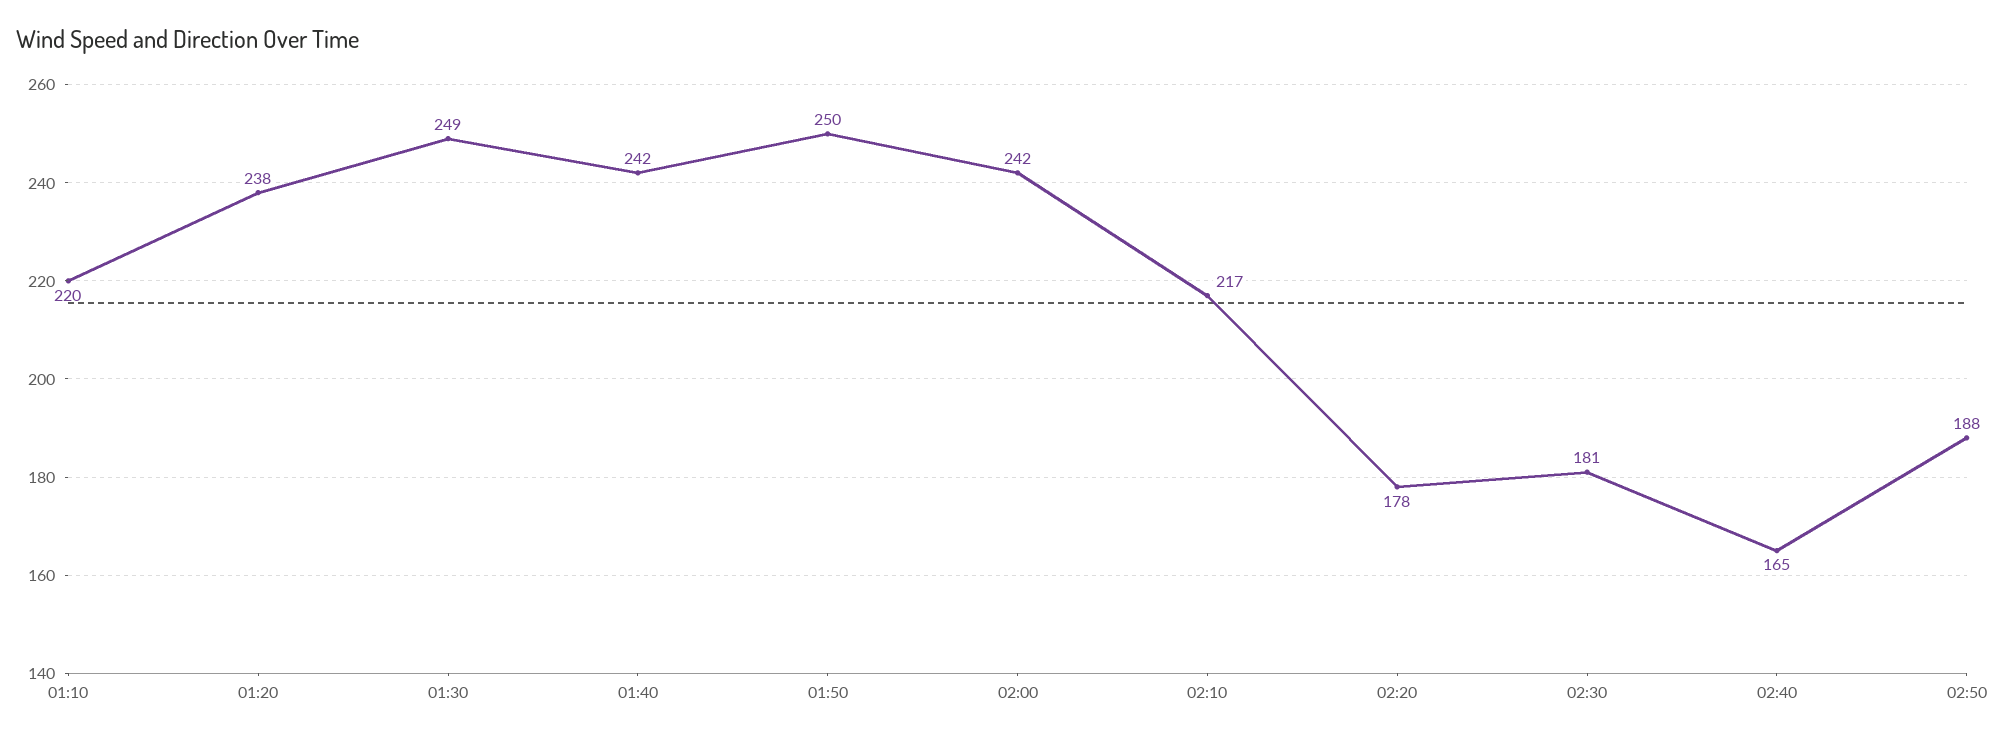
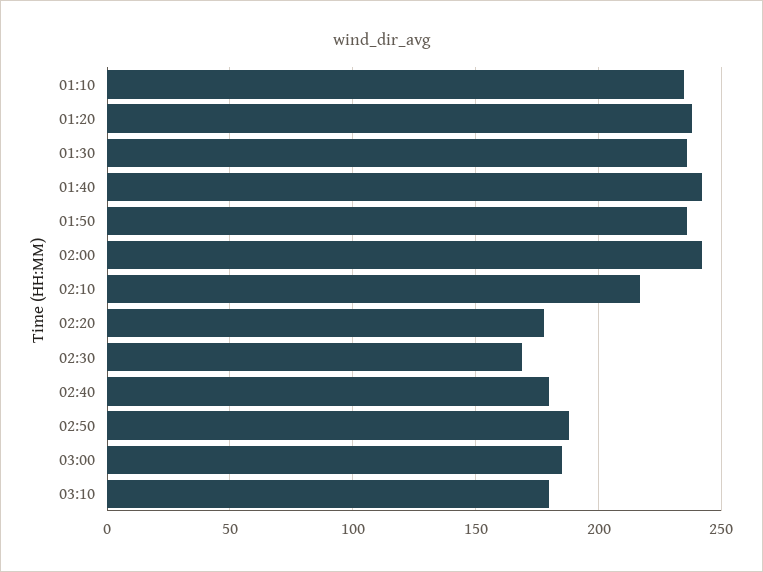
01:10: 220 -> 235
01:30: 249 -> 235
01:50: 250 -> 235
02:30: 181 -> 170
02:40: 165 -> 180
03:00: none -> 185
03:10: none -> 180

